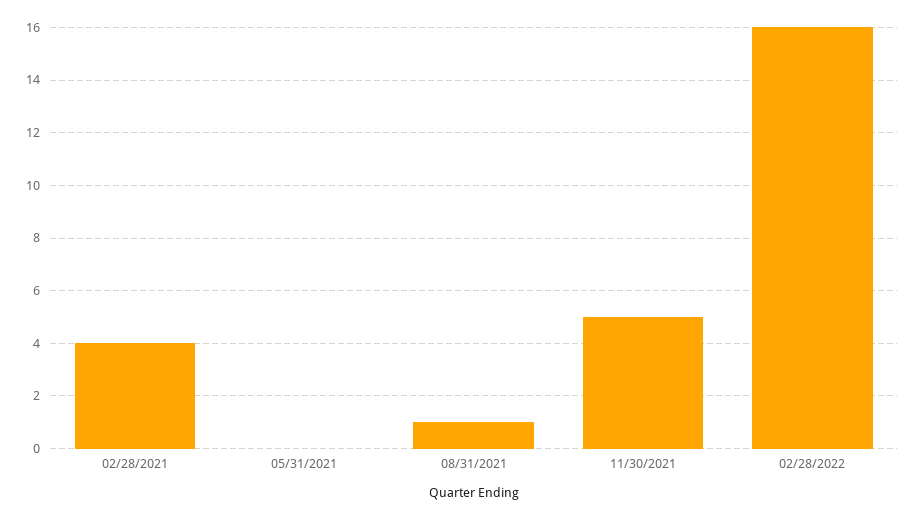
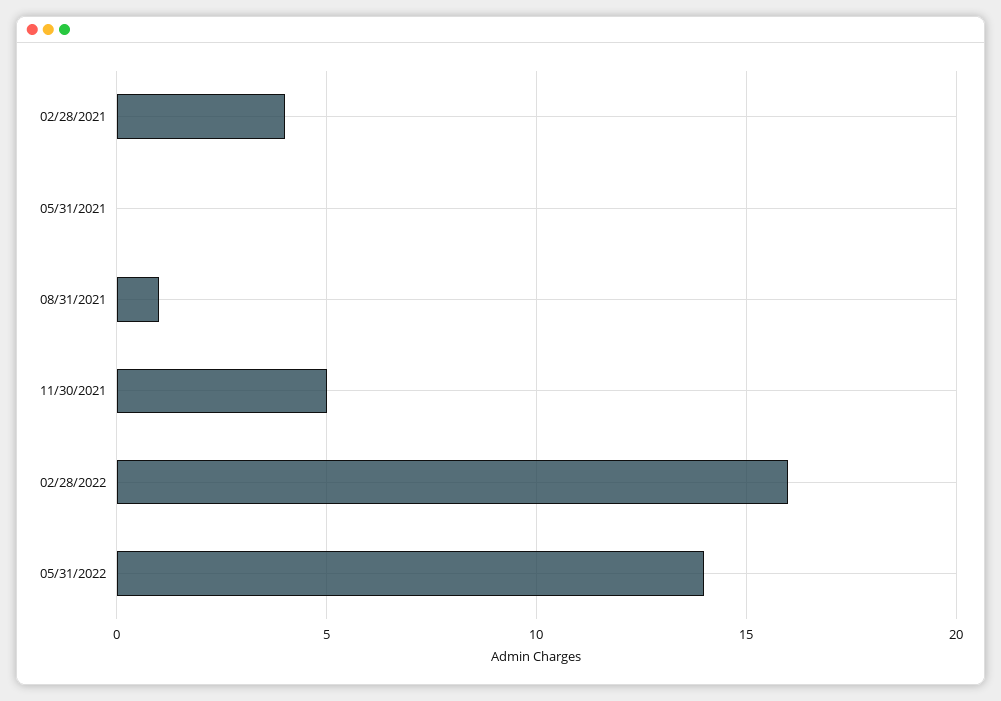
05/31/2022: none -> 14

